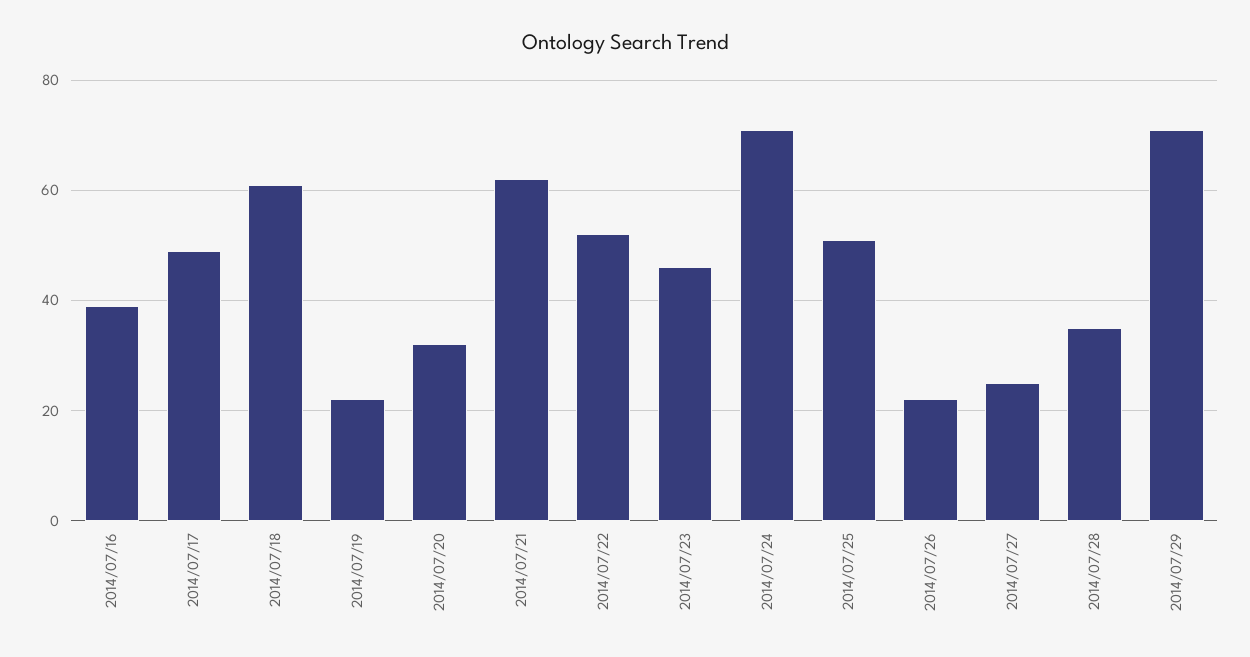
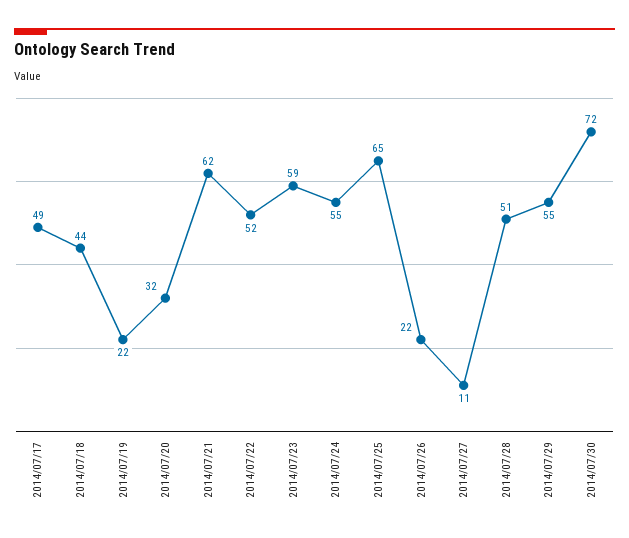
2014/07/16: 40 -> none
2014/07/18: 60 -> 44
2014/07/23: 45 -> 59
2014/07/24: 70 -> 55
2014/07/25: 50 -> 65
2014/07/27: 25 -> 11
2014/07/28: 35 -> 51
2014/07/29: 70 -> 55
2014/07/30: none -> 72

